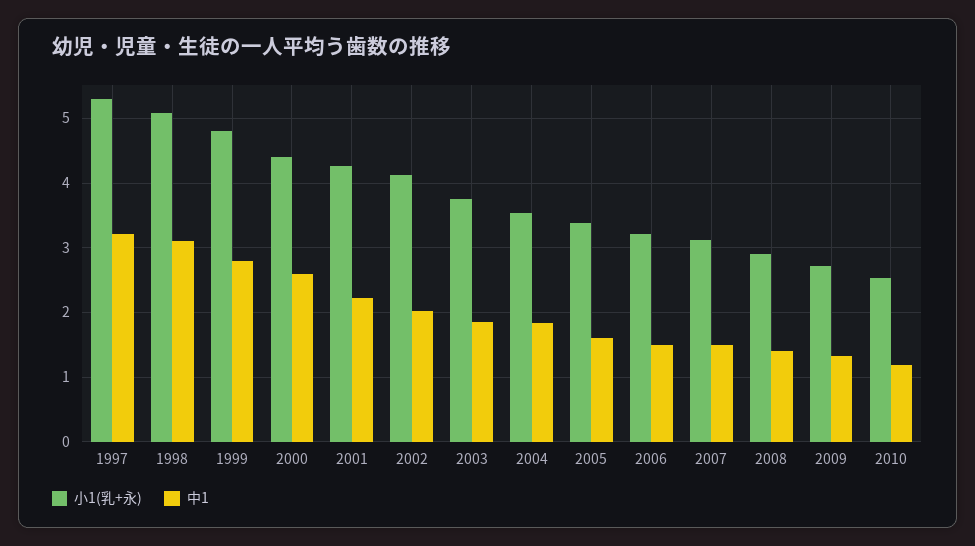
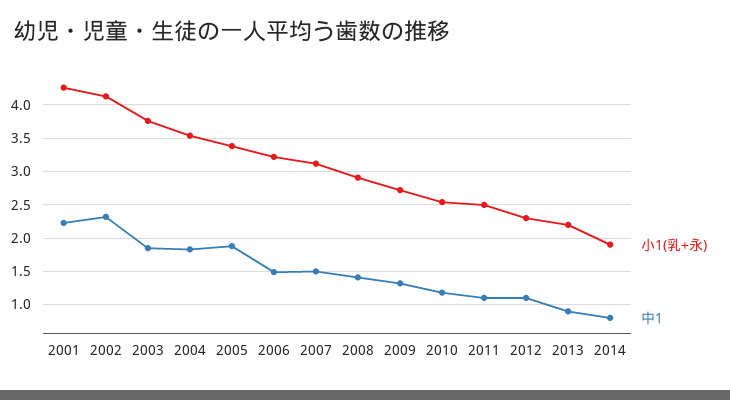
小1(乳+永), 1997: 5.3 -> none
中1, 1997: 3.2 -> none
小1(乳+永), 1998: 5.1 -> none
中1, 1998: 3.1 -> none
小1(乳+永), 1999: 4.8 -> none
中1, 1999: 2.8 -> none
小1(乳+永), 2000: 4.4 -> none
中1, 2000: 2.6 -> none
中1, 2002: 2 -> 2.3
中1, 2005: 1.6 -> 1.9
小1(乳+永), 2011: none -> 2.5
中1, 2011: none -> 1.1
小1(乳+永), 2012: none -> 2.3
中1, 2012: none -> 1.1
小1(乳+永), 2013: none -> 2.2
中1, 2013: none -> 0.9
小1(乳+永), 2014: none -> 1.9
中1, 2014: none -> 0.8

